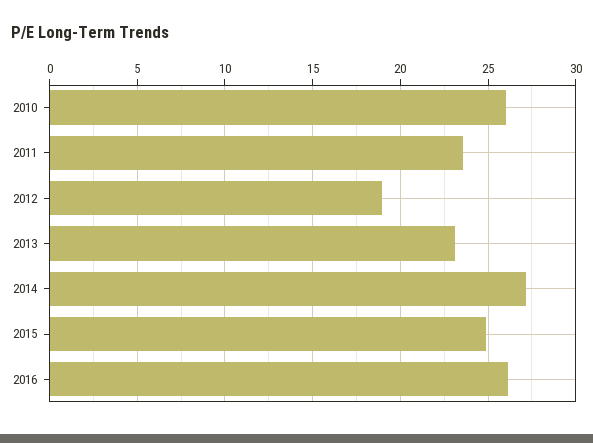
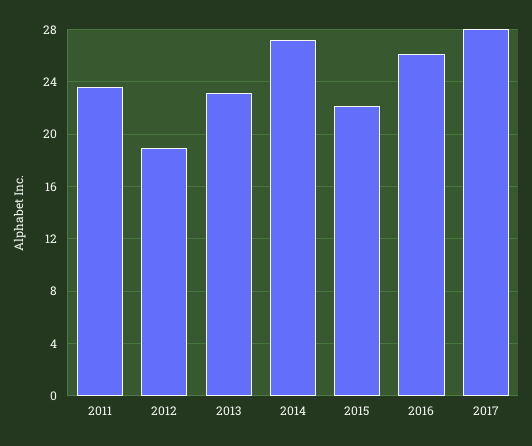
2010: 26 -> none
2015: 25 -> 22
2017: none -> 28

